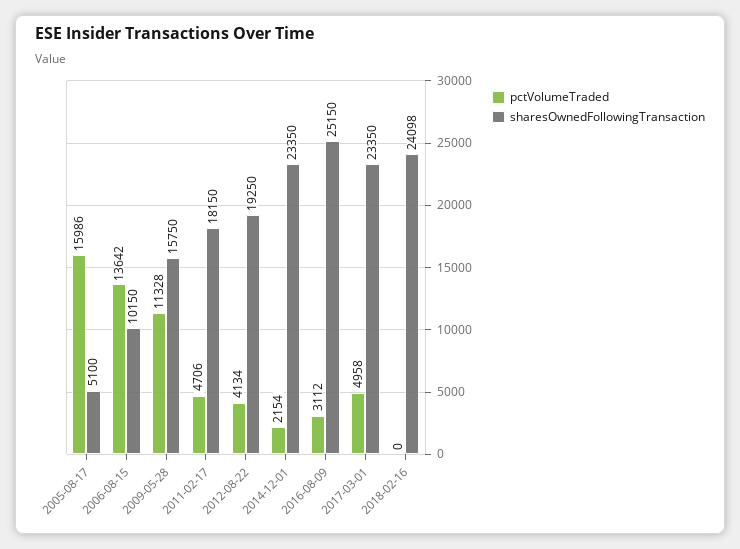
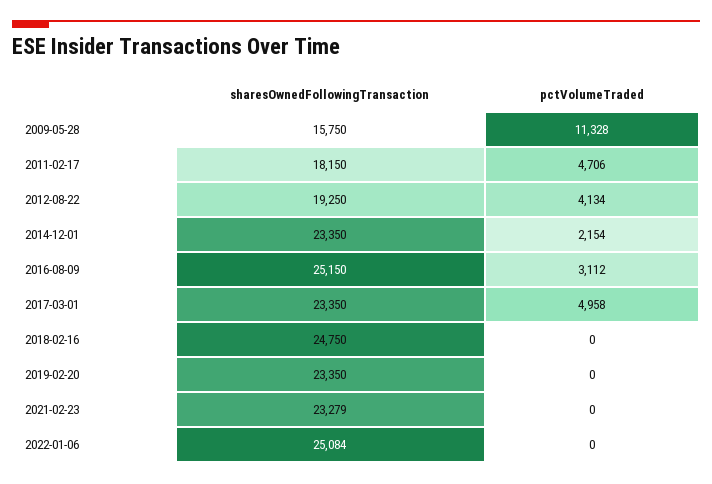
pctVolumeTraded, 2005-08-17: 15986 -> none
sharesOwnedFollowingTransaction, 2005-08-17: 5100 -> none
pctVolumeTraded, 2006-08-15: 13642 -> none
sharesOwnedFollowingTransaction, 2006-08-15: 10150 -> none
sharesOwnedFollowingTransaction, 2018-02-16: 24098 -> 24750
sharesOwnedFollowingTransaction, 2019-02-20: none -> 23350
pctVolumeTraded, 2019-02-20: none -> 0
sharesOwnedFollowingTransaction, 2021-02-23: none -> 23279
pctVolumeTraded, 2021-02-23: none -> 0
sharesOwnedFollowingTransaction, 2022-01-06: none -> 25084
pctVolumeTraded, 2022-01-06: none -> 0

